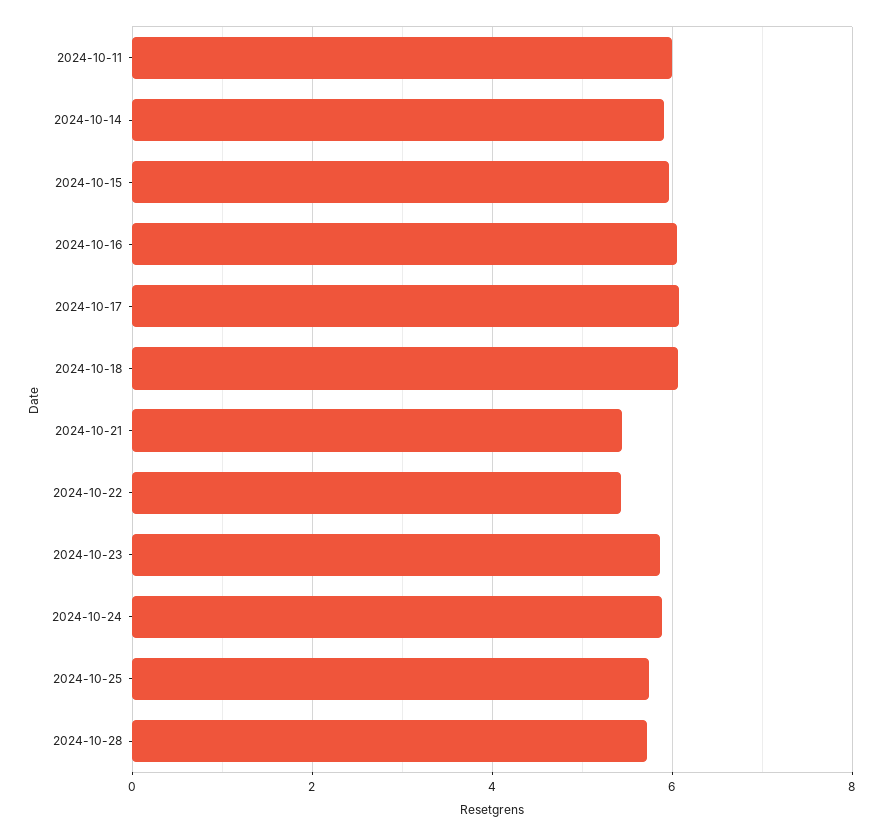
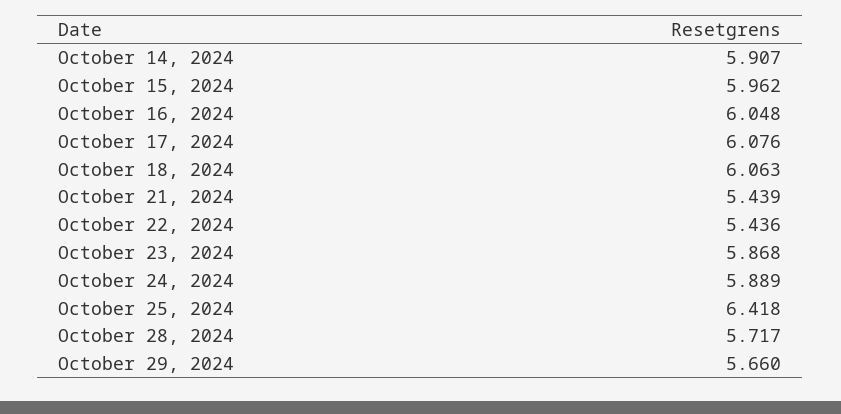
2024-10-11: 6 -> none
2024-10-25: 5.8 -> 6.418
October 29, 2024: none -> 5.66

